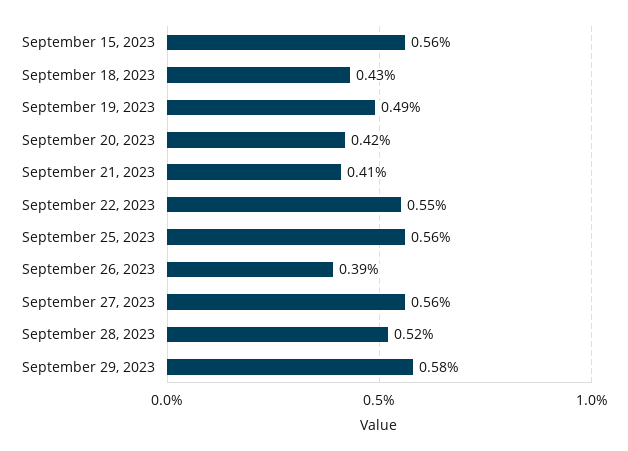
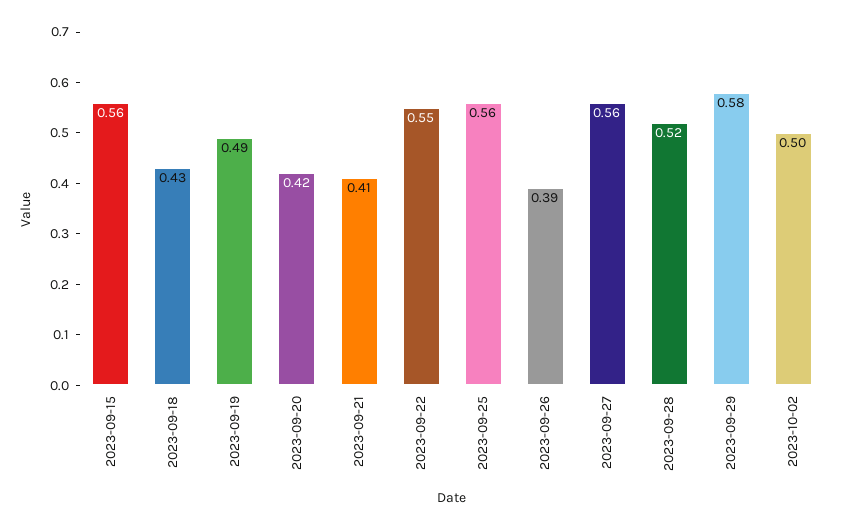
2023-10-02: none -> 0.5

